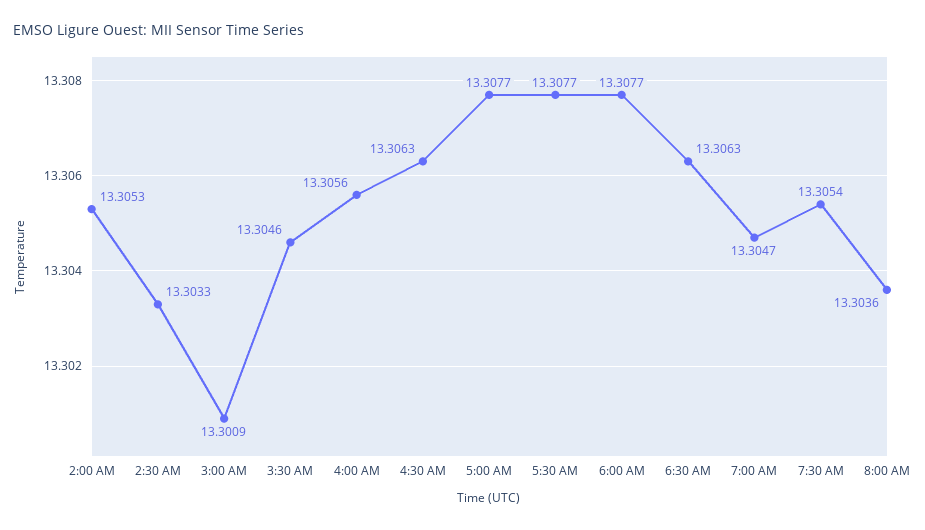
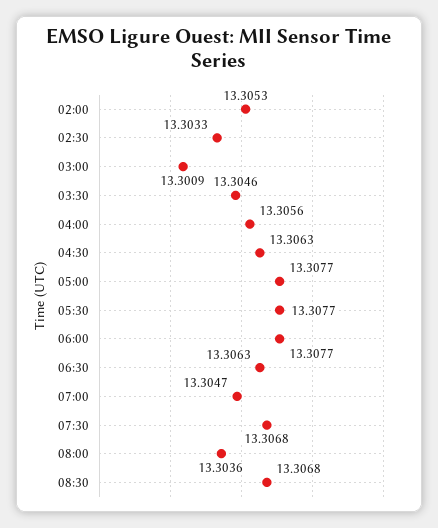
7:30 AM: 13.3054 -> 13.3068
08:30: none -> 13.3068

